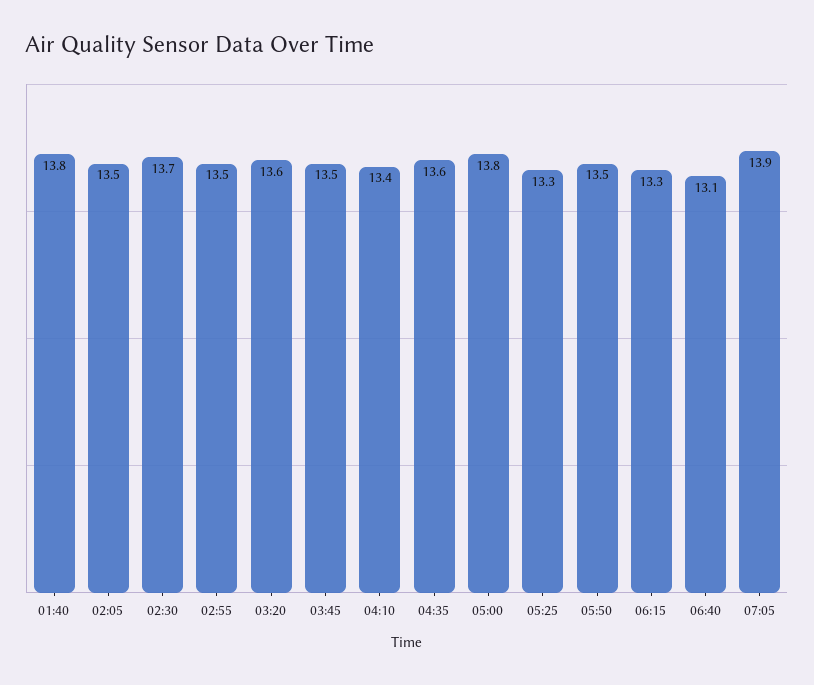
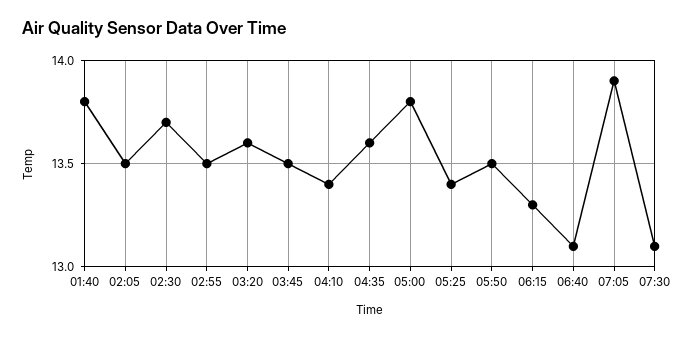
05:25: 13.3 -> 13.4
07:30: none -> 13.1

